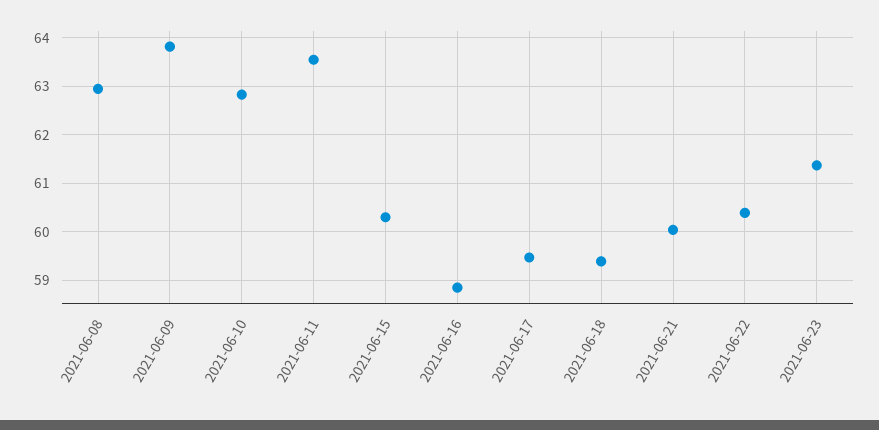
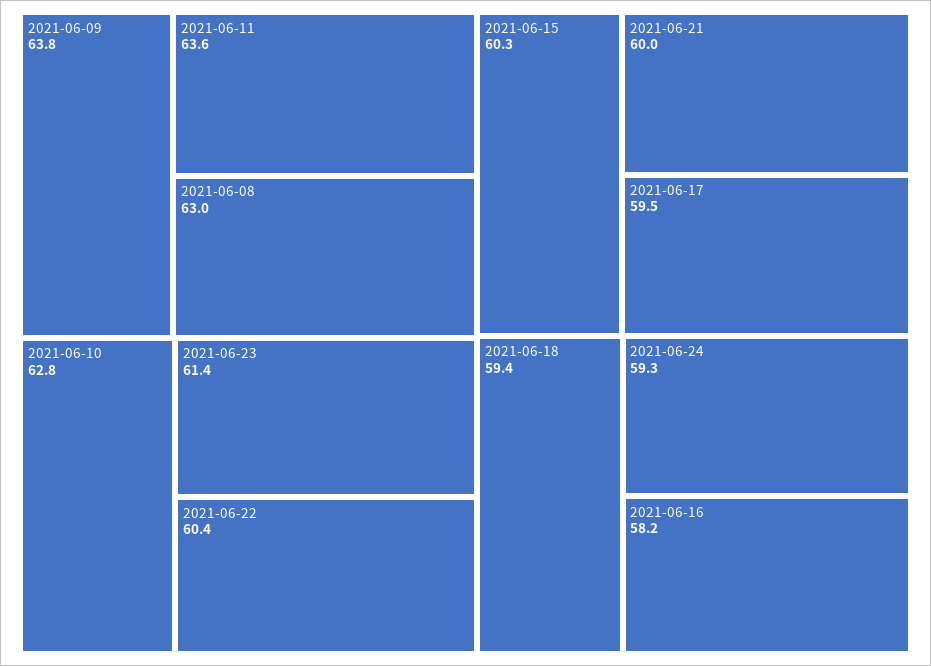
2021-06-16: 58.8 -> 58.2
2021-06-24: none -> 59.3

